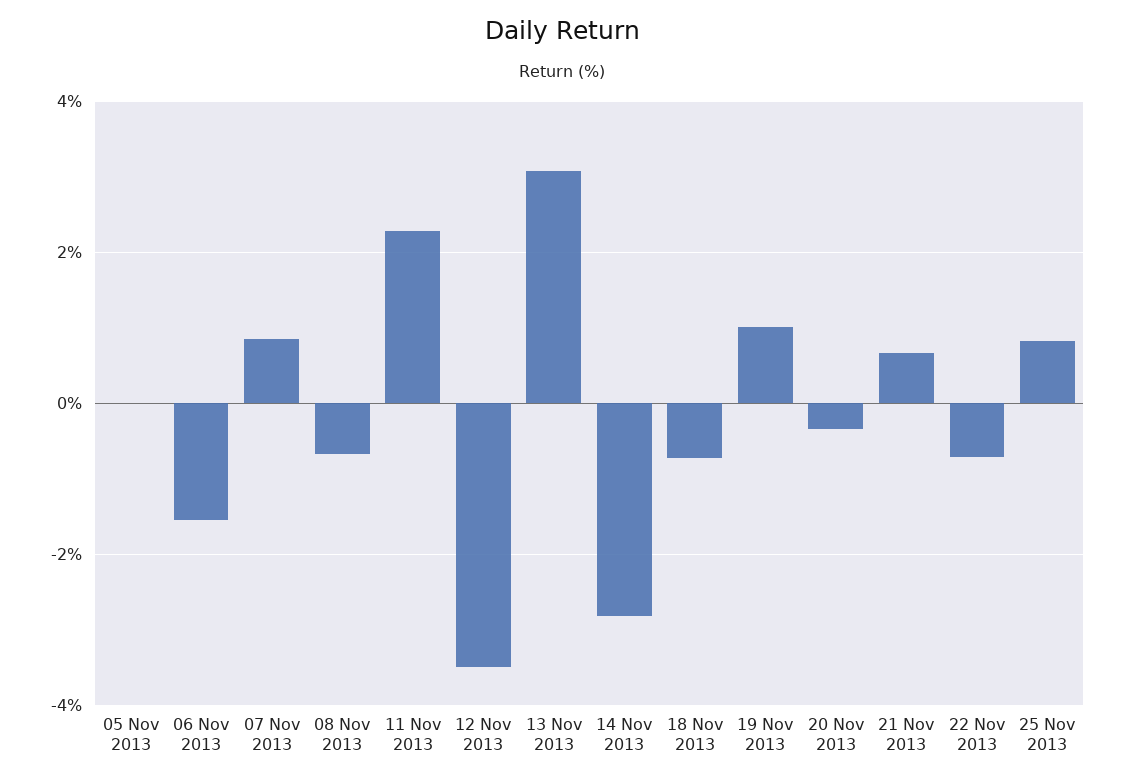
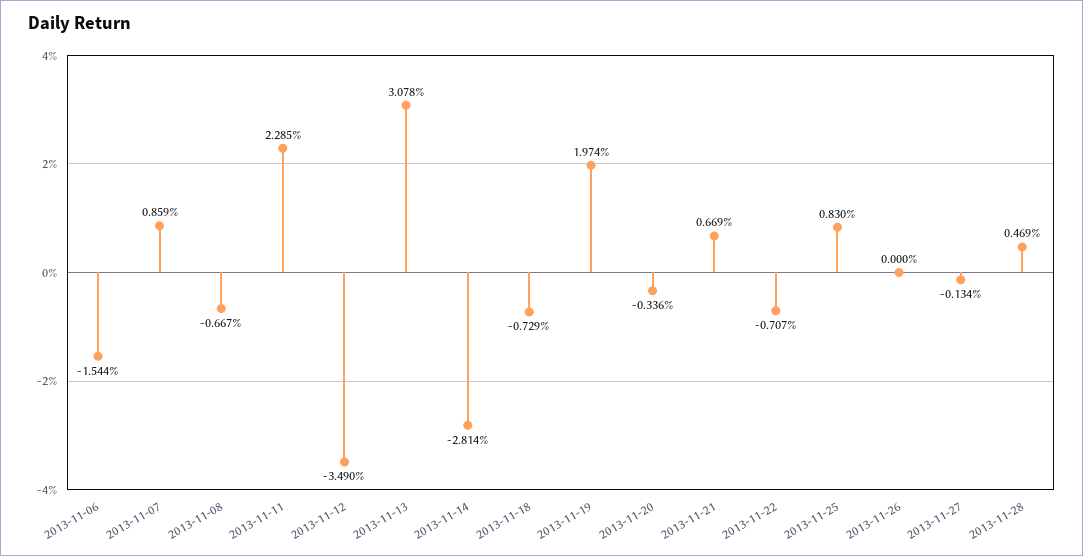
05 Nov 2013: 0 -> none
19 Nov 2013: 1 -> 1.974
2013-11-26: none -> 0
2013-11-27: none -> -0.134
2013-11-28: none -> 0.469

